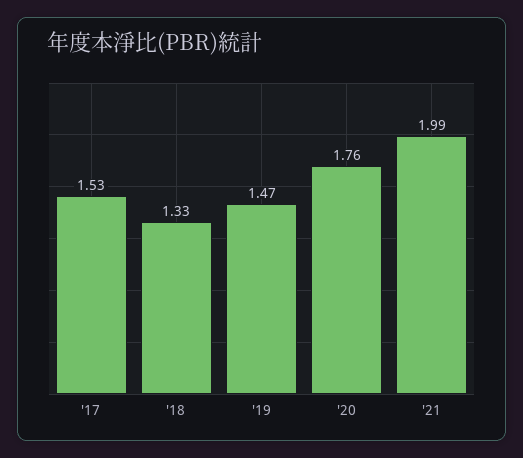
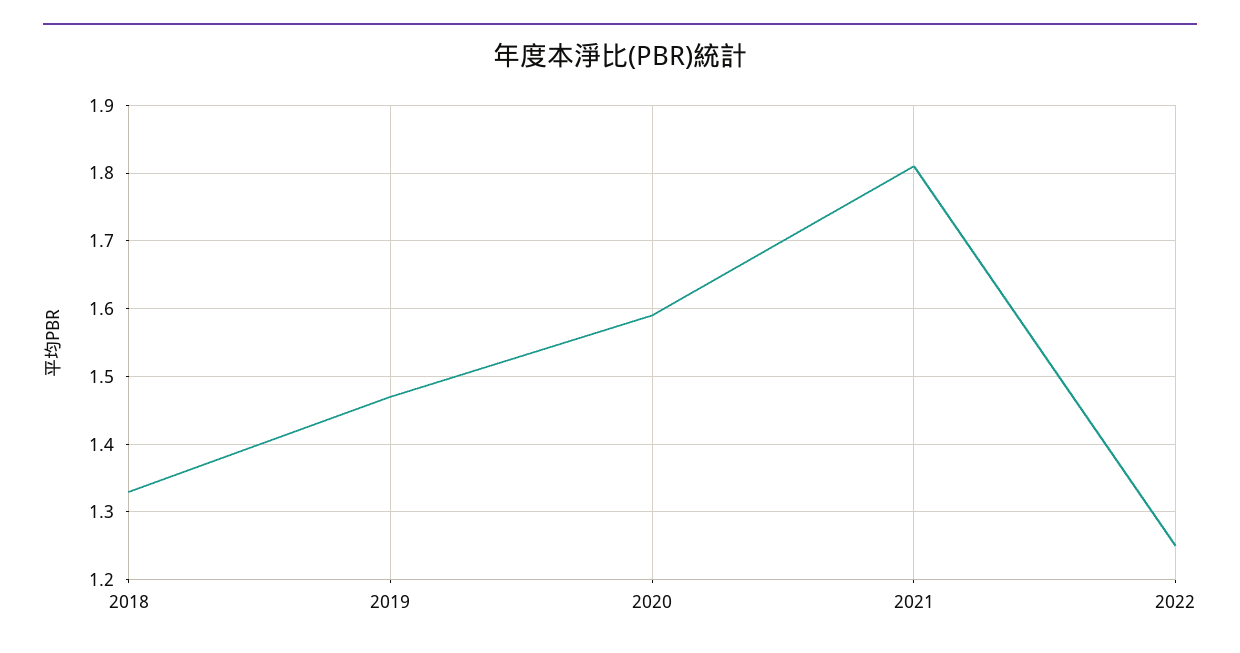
'17: 1.53 -> none
'20: 1.76 -> 1.59
'21: 1.99 -> 1.81
2022: none -> 1.25

